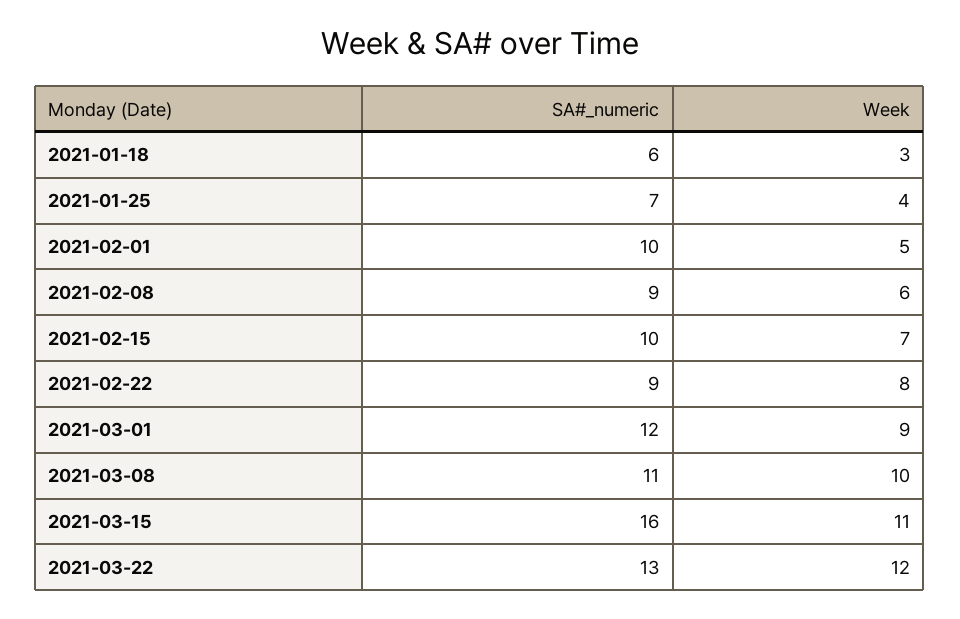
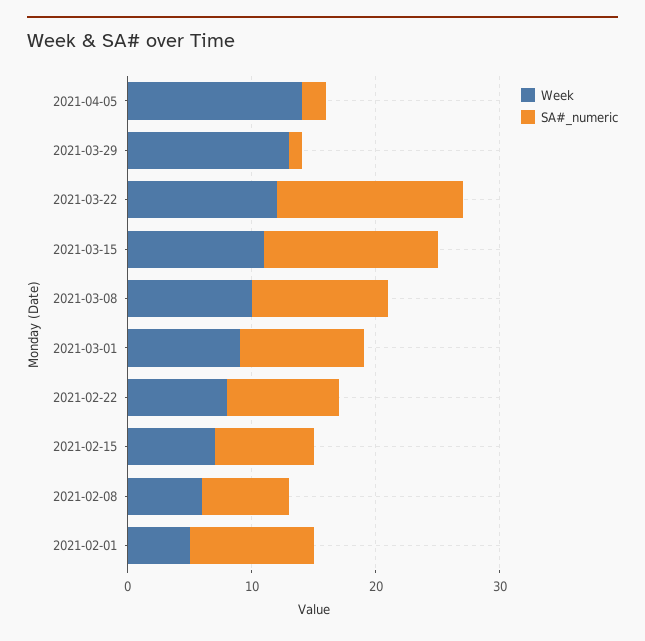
SA#_numeric, 2021-01-18: 6 -> none
Week, 2021-01-18: 3 -> none
SA#_numeric, 2021-01-25: 7 -> none
Week, 2021-01-25: 4 -> none
SA#_numeric, 2021-02-08: 9 -> 7
SA#_numeric, 2021-02-15: 10 -> 8
SA#_numeric, 2021-03-01: 12 -> 10
SA#_numeric, 2021-03-15: 16 -> 14
SA#_numeric, 2021-03-22: 13 -> 15
Week, 2021-04-05: none -> 14
SA#_numeric, 2021-04-05: none -> 2
Week, 2021-03-29: none -> 13
SA#_numeric, 2021-03-29: none -> 1

